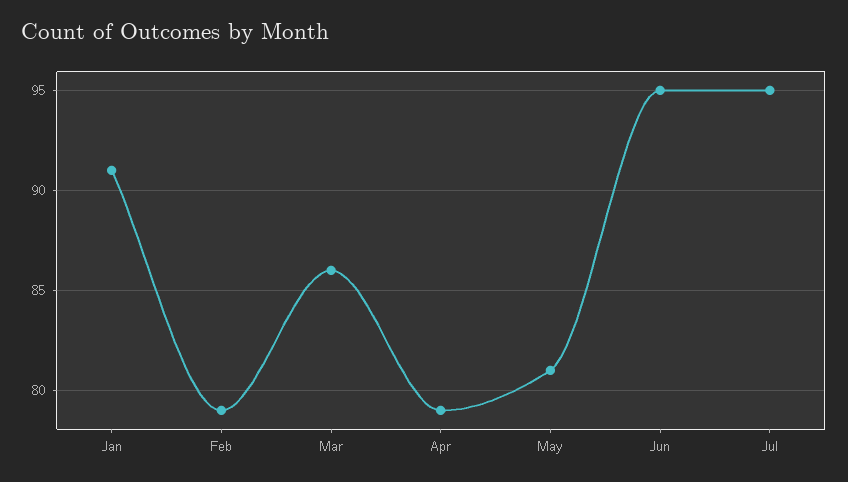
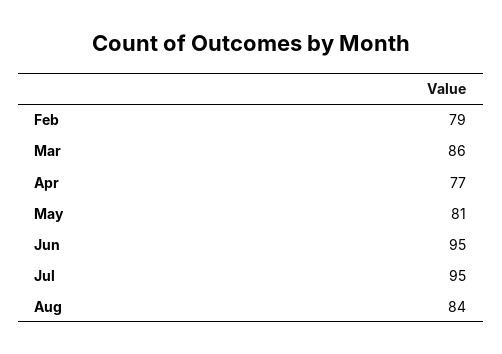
Jan: 91 -> none
Apr: 79 -> 77
Aug: none -> 84

